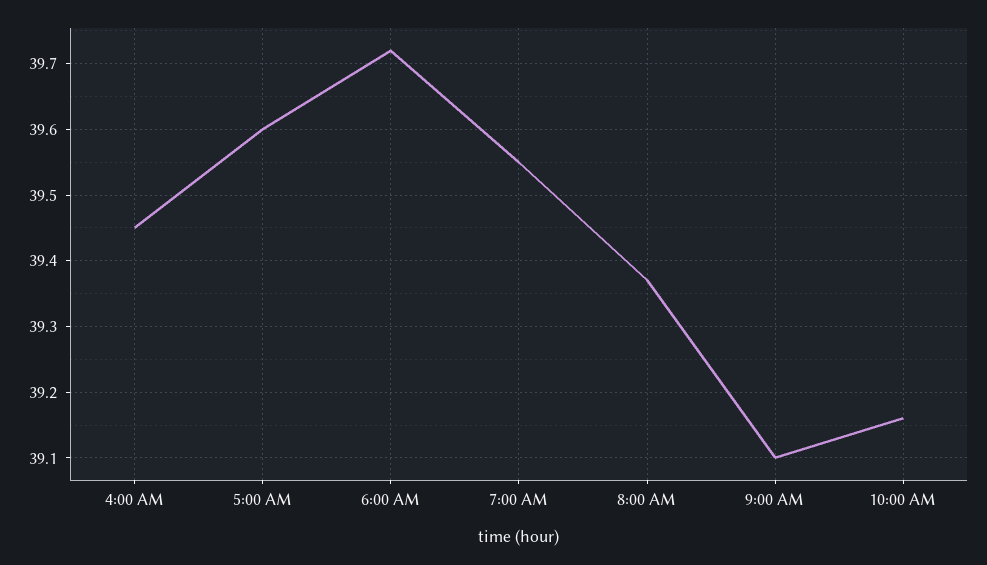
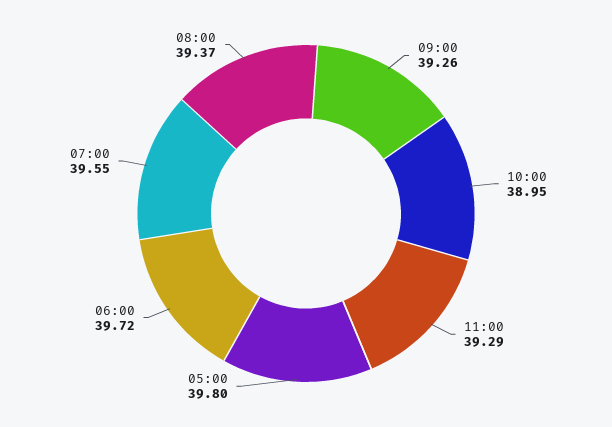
4:00 AM: 39.45 -> none
5:00 AM: 39.6 -> 39.8
9:00 AM: 39.1 -> 39.26
10:00 AM: 39.16 -> 38.95
11:00: none -> 39.29

